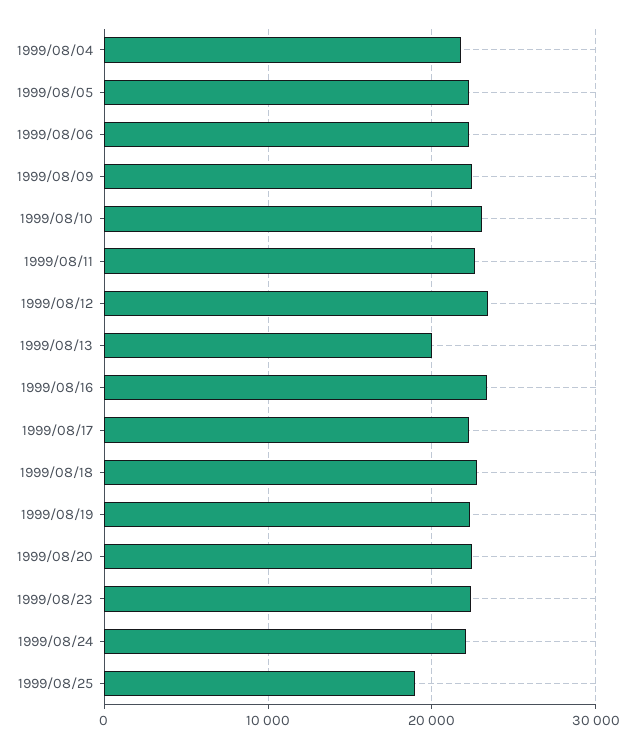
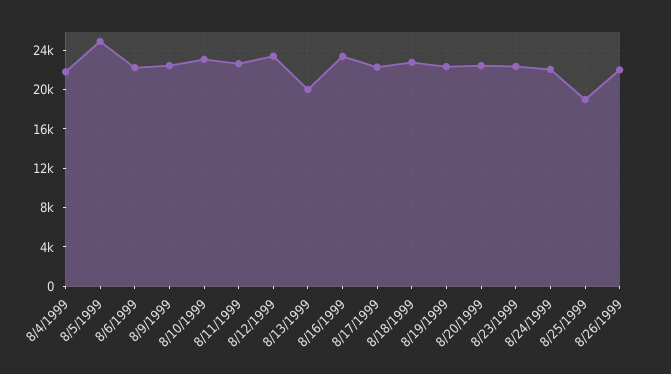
1999/08/05: 22000 -> 25000
8/26/1999: none -> 22000

